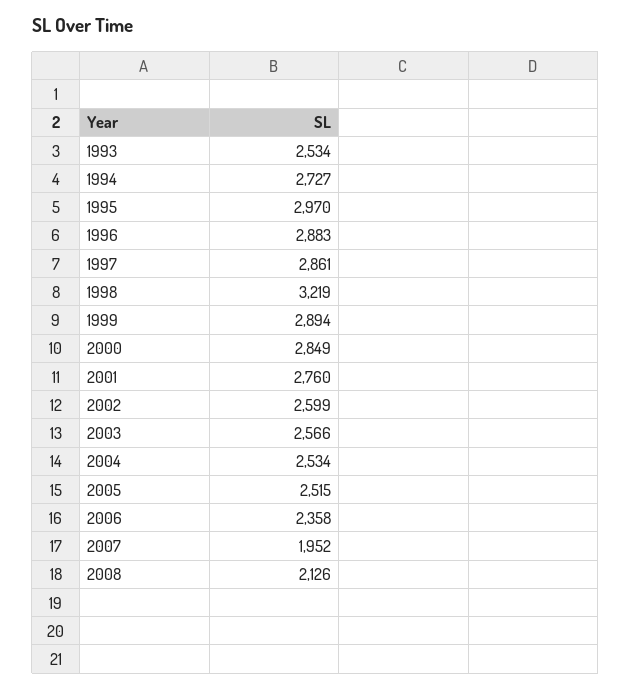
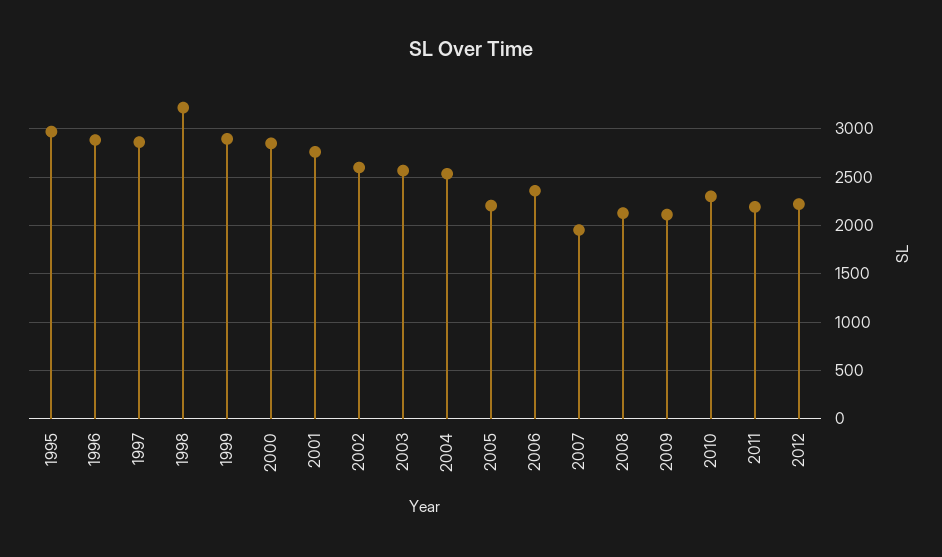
1993: 2534 -> none
1994: 2727 -> none
2005: 2515 -> 2200
2009: none -> 2100
2010: none -> 2300
2011: none -> 2200
2012: none -> 2200

